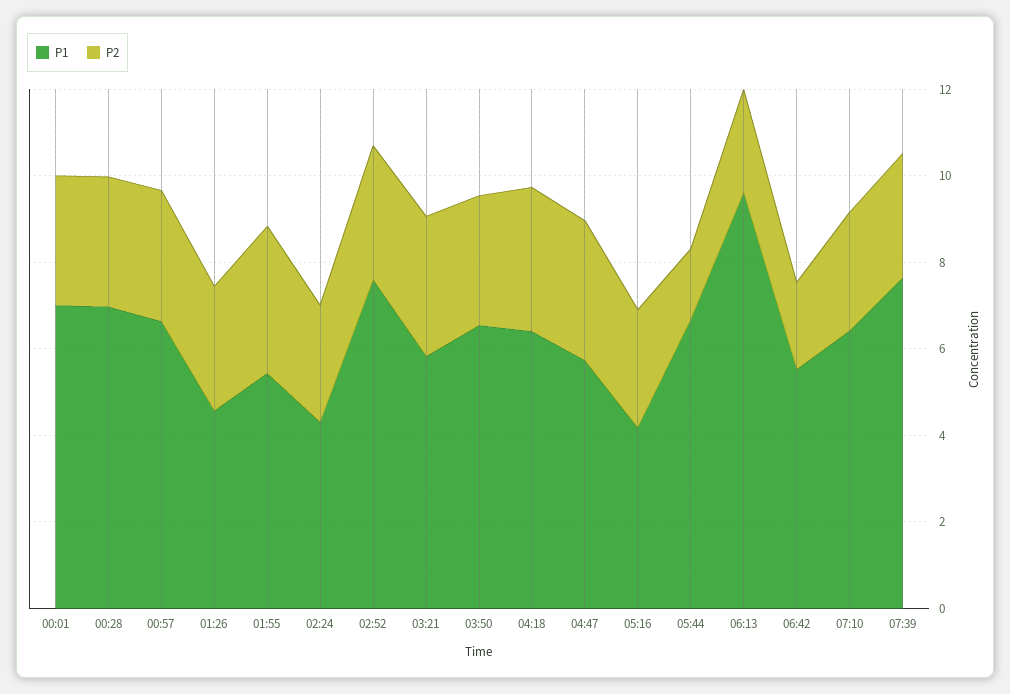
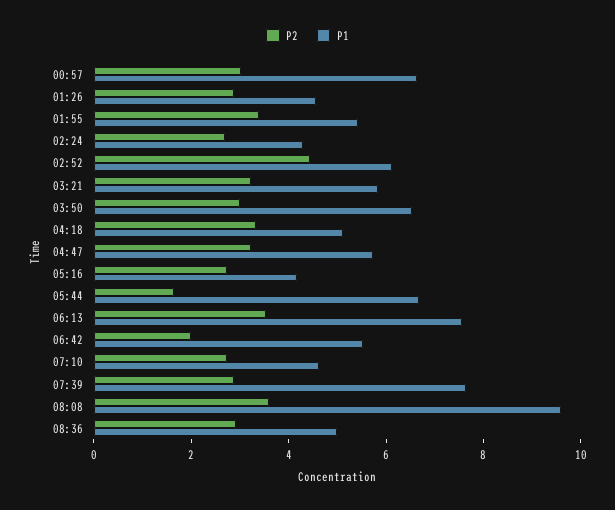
P1, 00:01: 7 -> none
P2, 00:01: 3 -> none
P1, 00:28: 7 -> none
P2, 00:28: 3 -> none
P1, 02:52: 7.5 -> 6
P2, 02:52: 3 -> 4.5
P1, 04:18: 6.5 -> 5
P1, 06:13: 9.5 -> 7.5
P2, 06:13: 2.5 -> 3.5
P1, 07:10: 6.5 -> 4.5
P2, 08:08: none -> 3.5
P1, 08:08: none -> 9.5
P2, 08:36: none -> 3
P1, 08:36: none -> 5

